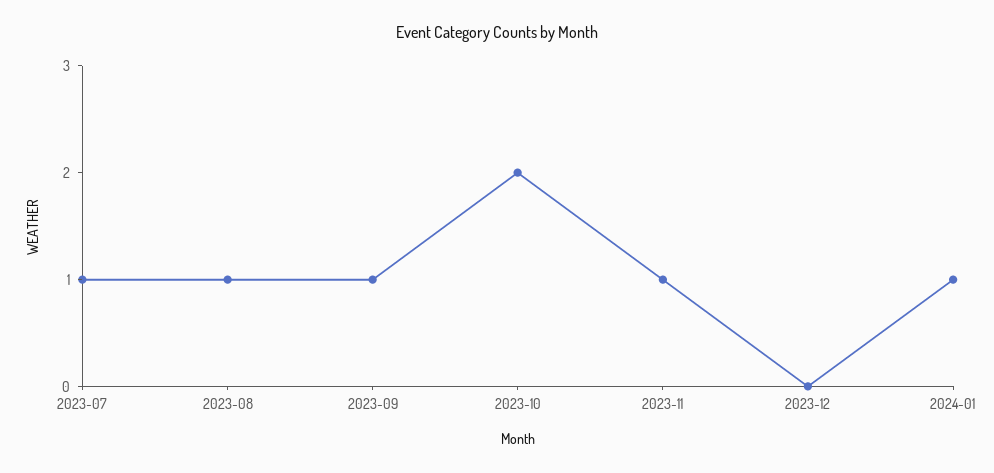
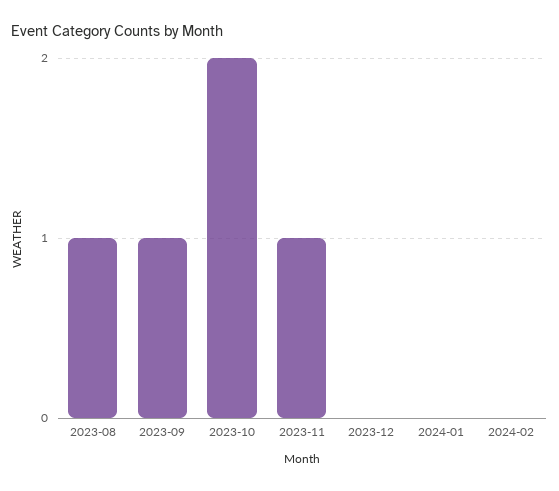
2023-07: 1 -> none
2024-01: 1 -> 0
2024-02: none -> 0

